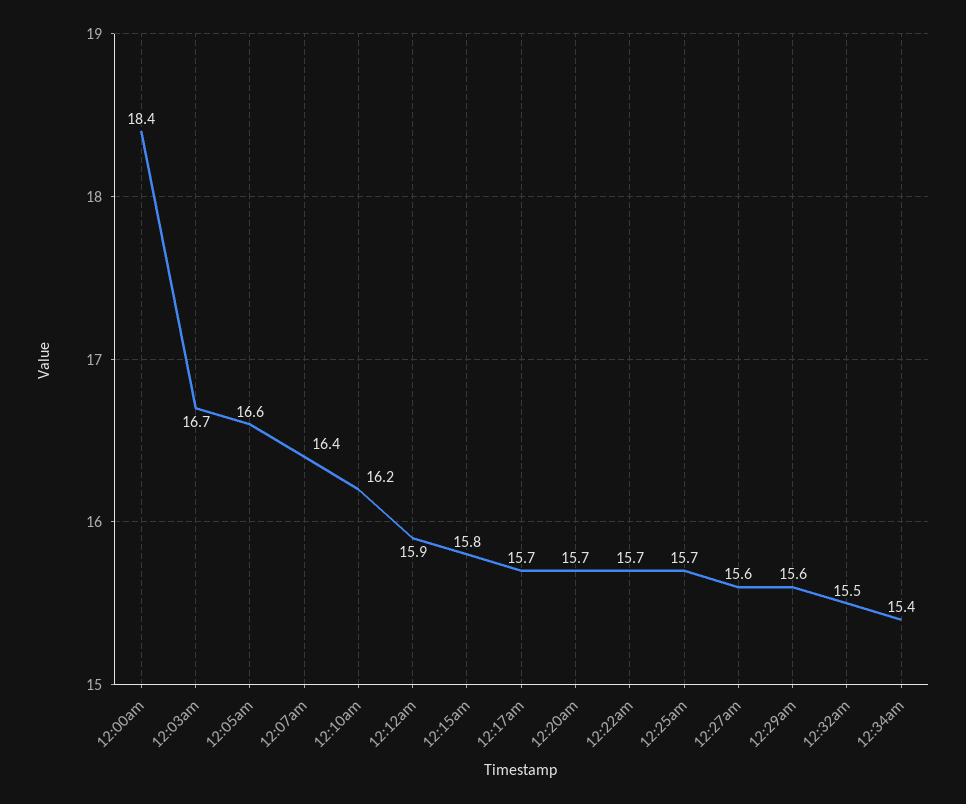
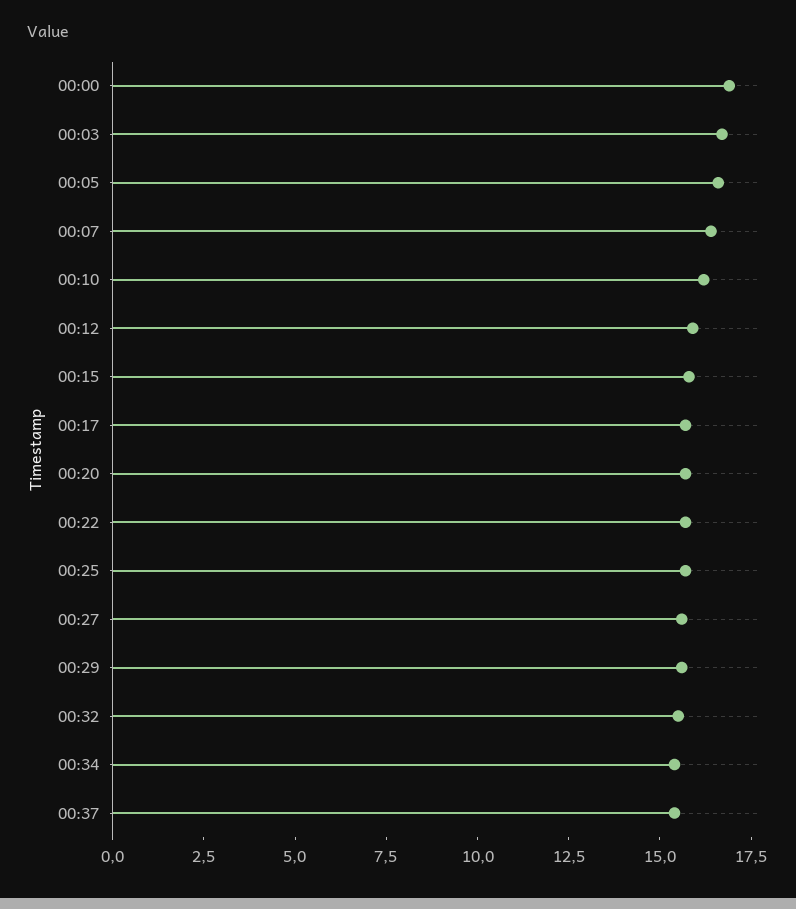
12:00am: 18.4 -> 17
00:37: none -> 15.5

